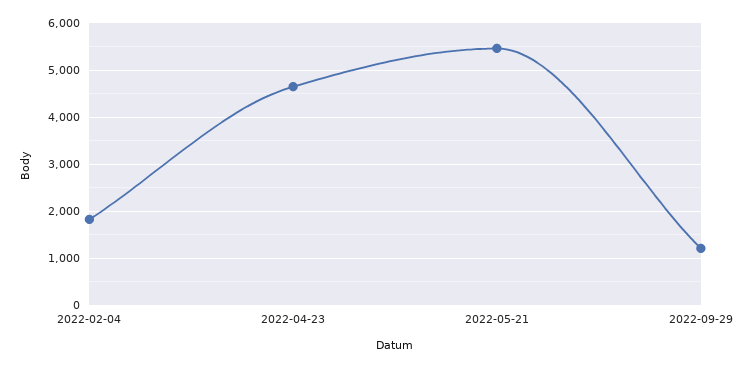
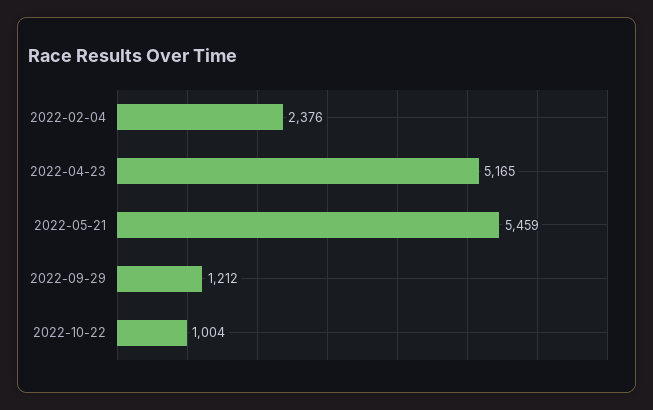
2022-02-04: 1800 -> 2376
2022-04-23: 4600 -> 5165
2022-10-22: none -> 1004

